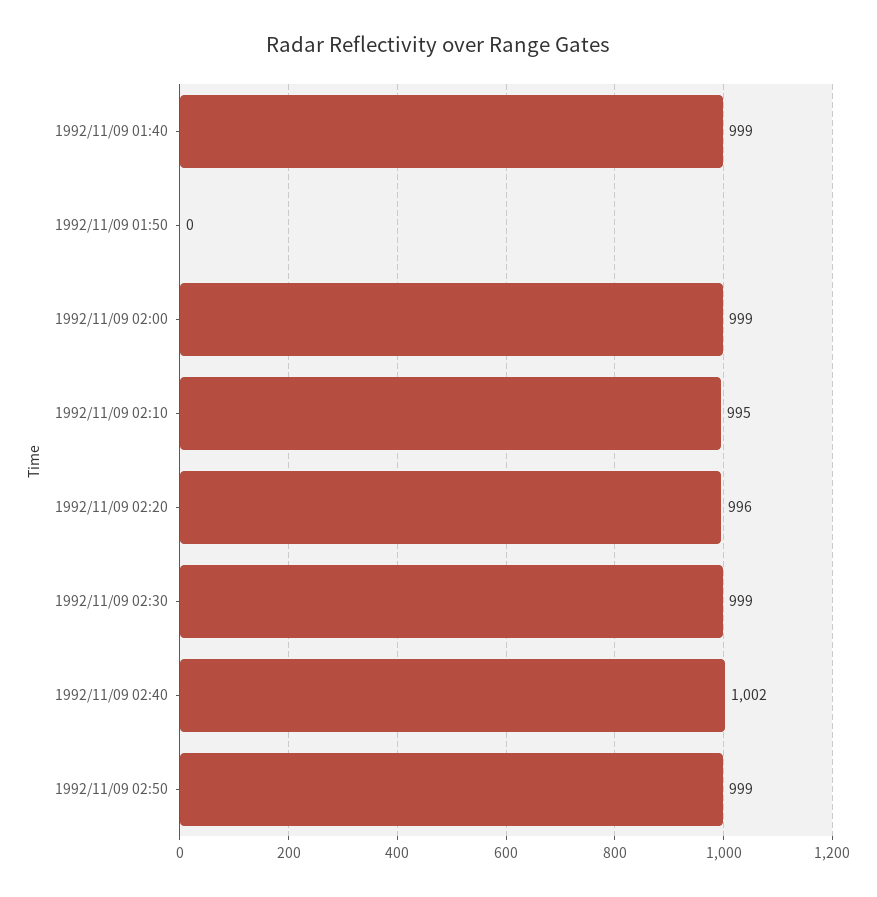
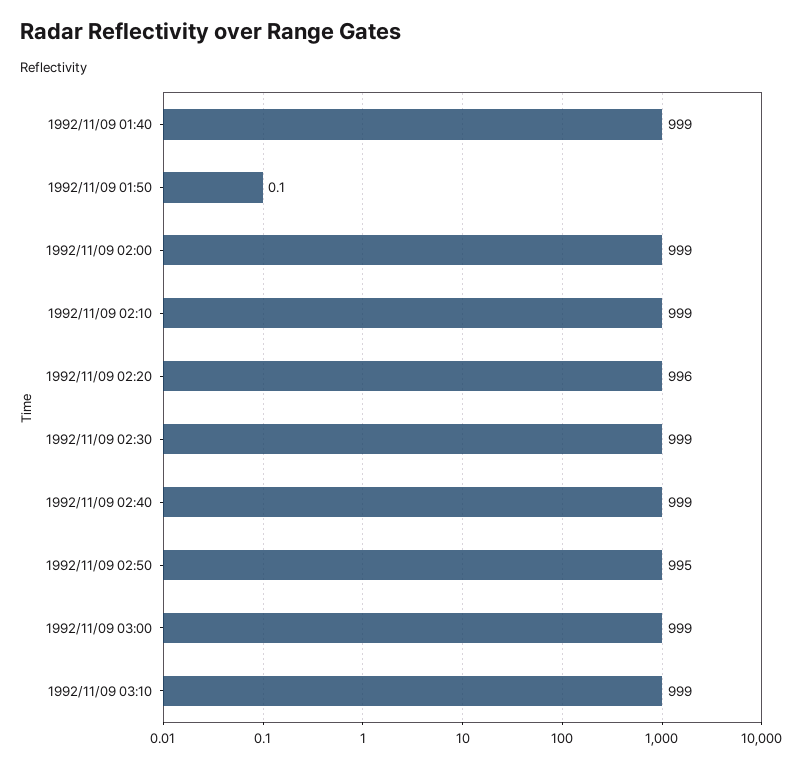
1992/11/09 02:10: 995 -> 999
1992/11/09 02:40: 1002 -> 999
1992/11/09 02:50: 999 -> 995
1992/11/09 03:00: none -> 999
1992/11/09 03:10: none -> 999

